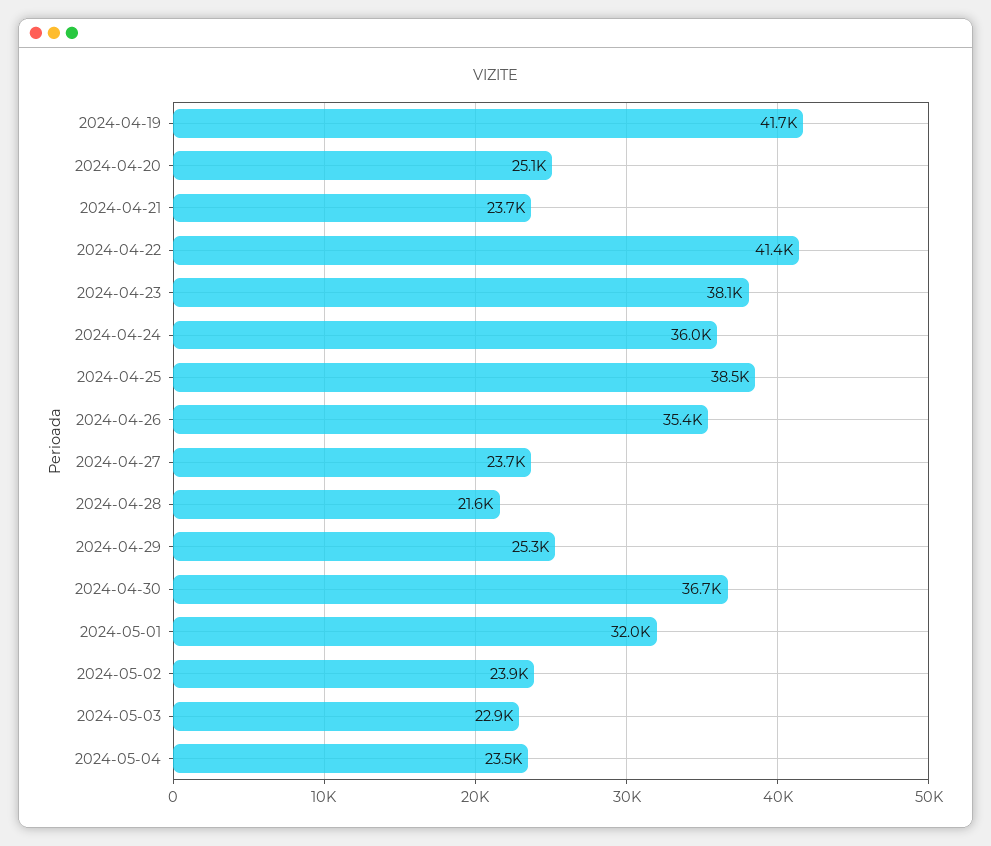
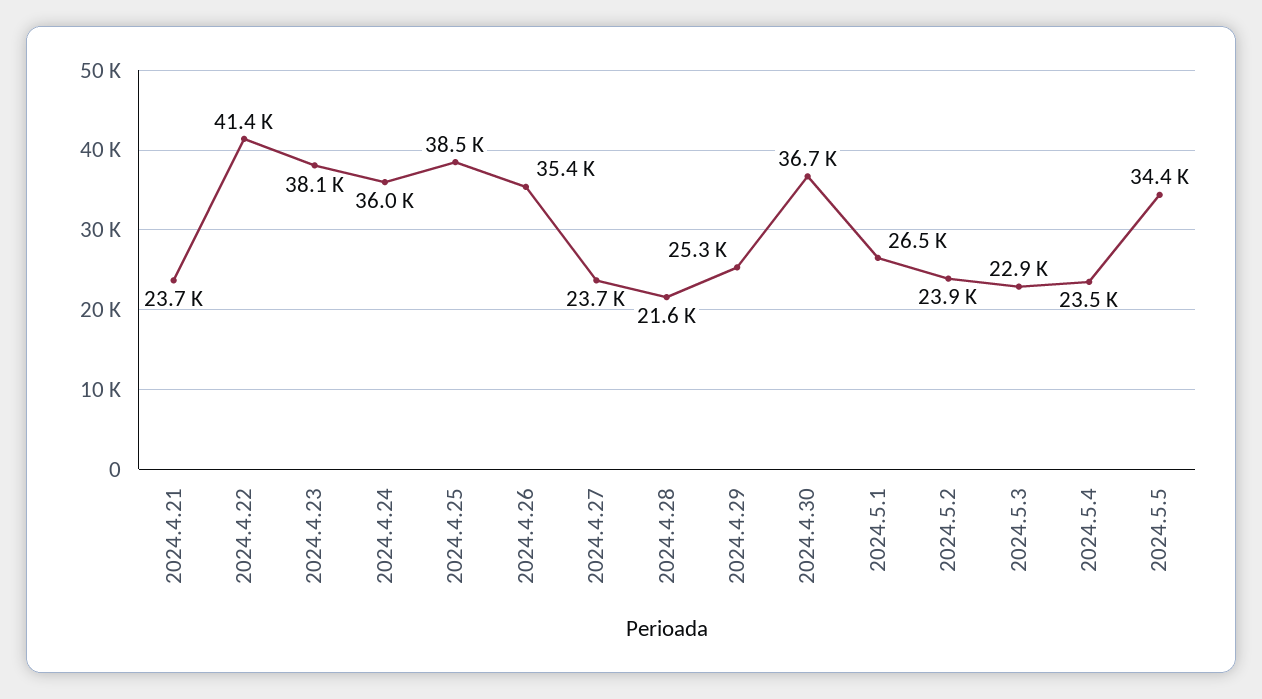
2024-04-19: 41700 -> none
2024-04-20: 25100 -> none
2024-05-01: 32000 -> 26500
2024.5.5: none -> 34400

